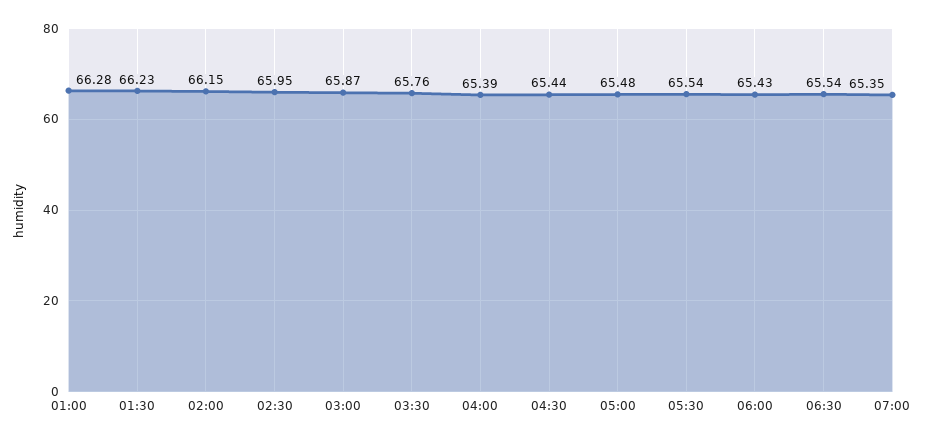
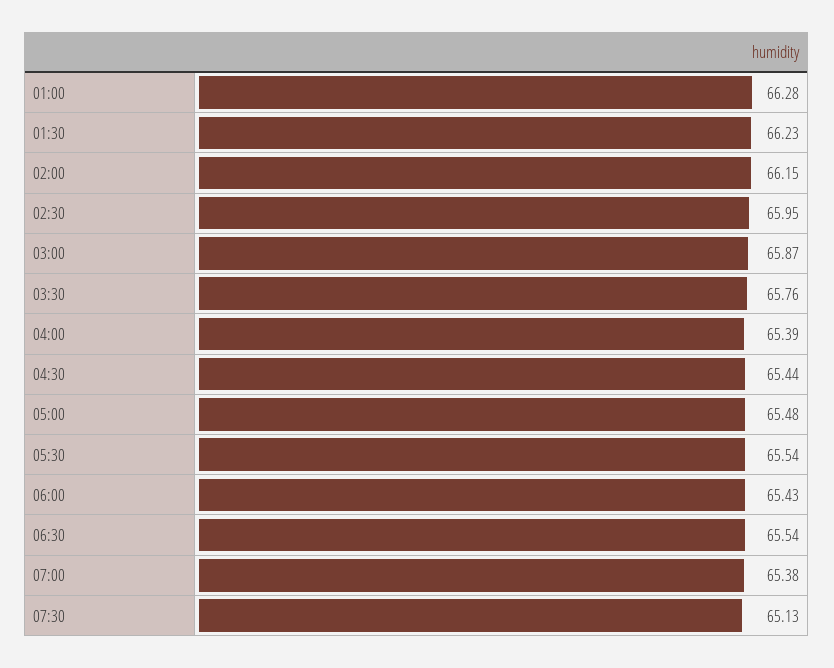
07:00: 65.35 -> 65.38
07:30: none -> 65.13

